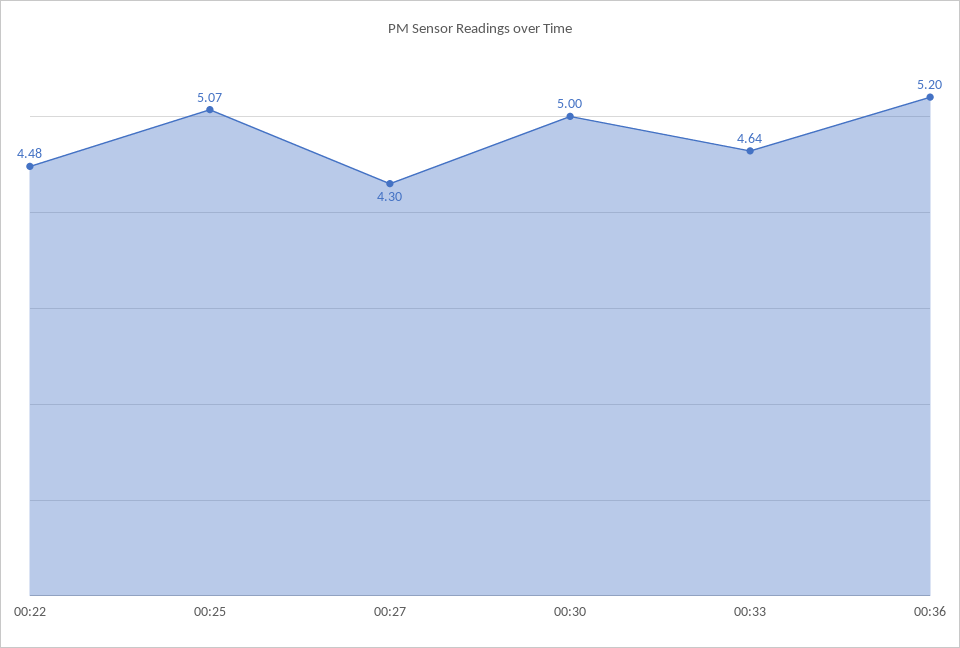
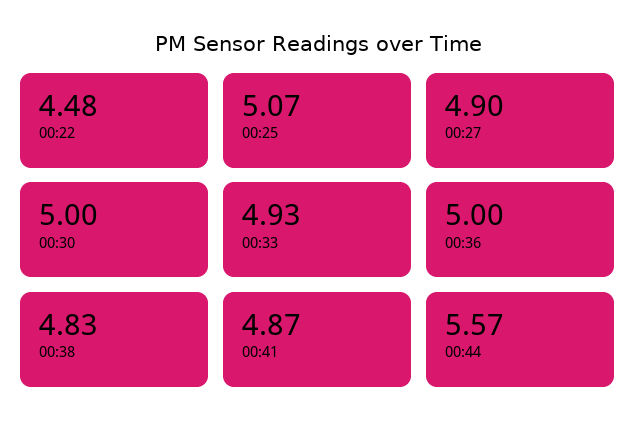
00:27: 4.3 -> 4.9
00:33: 4.64 -> 4.93
00:36: 5.2 -> 5
00:38: none -> 4.83
00:41: none -> 4.87
00:44: none -> 5.57

